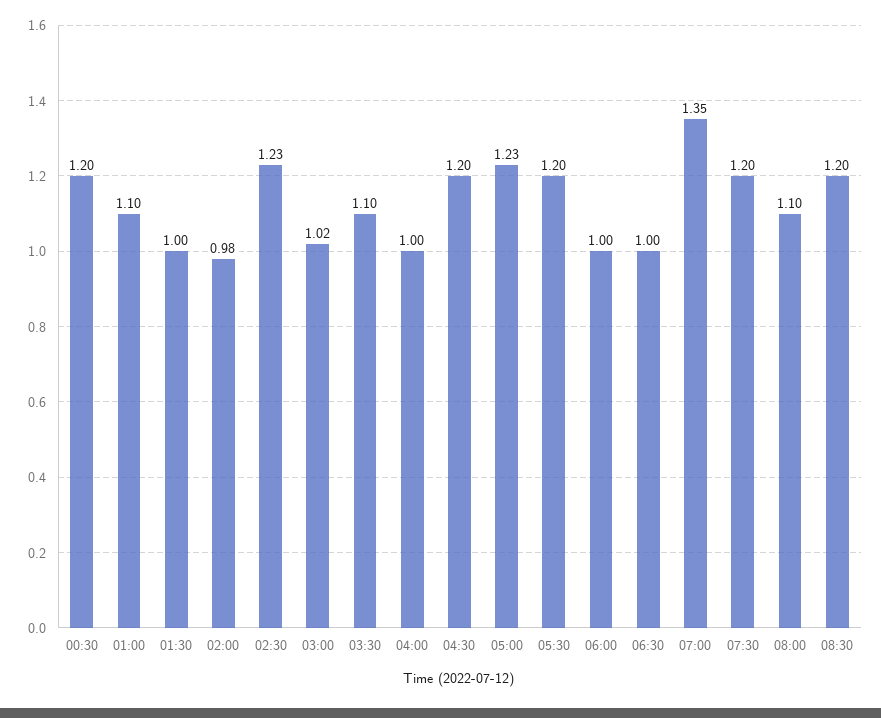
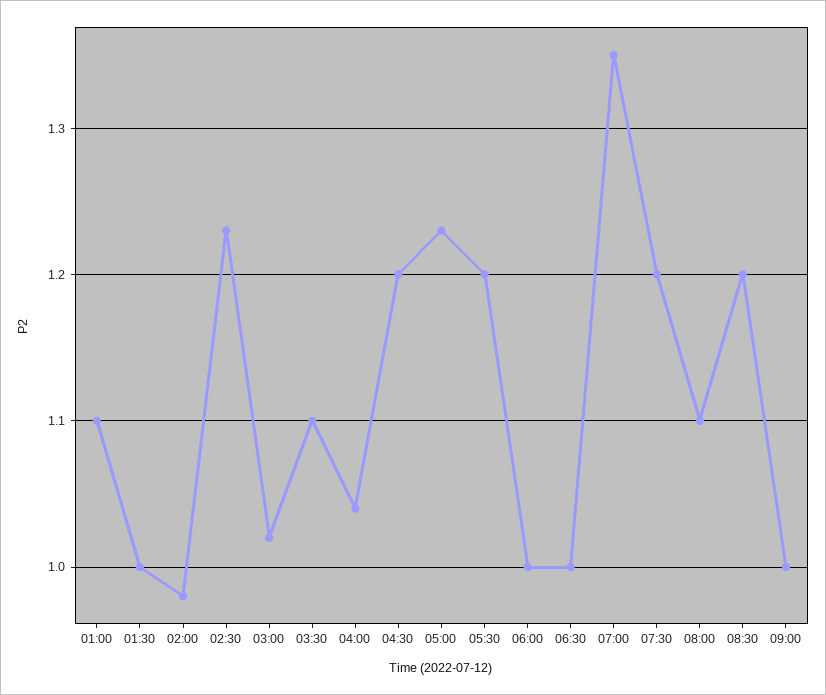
00:30: 1.2 -> none
04:00: 1 -> 1.04
09:00: none -> 1

